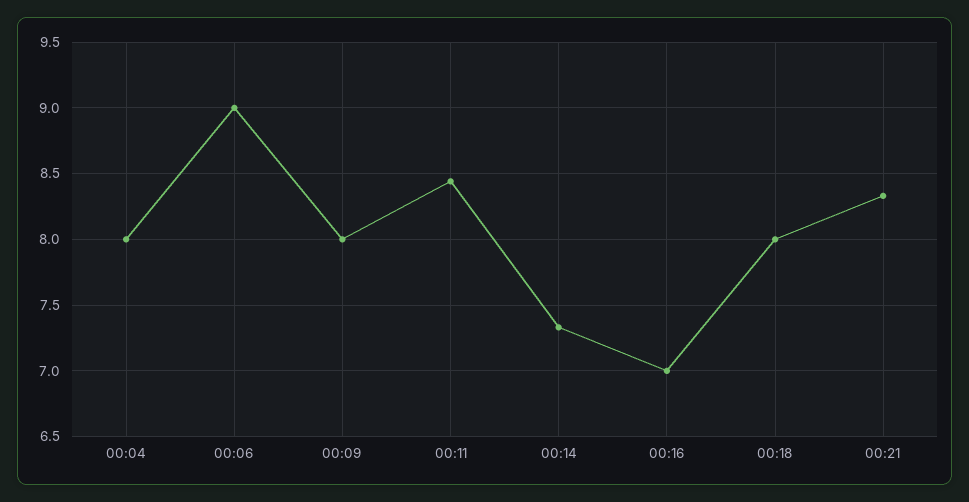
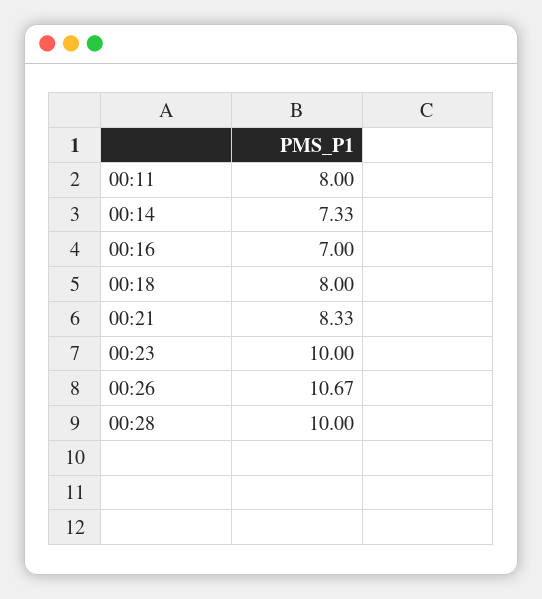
00:04: 8 -> none
00:06: 9 -> none
00:09: 8 -> none
00:11: 8.45 -> 8
00:23: none -> 10
00:26: none -> 10.67
00:28: none -> 10

